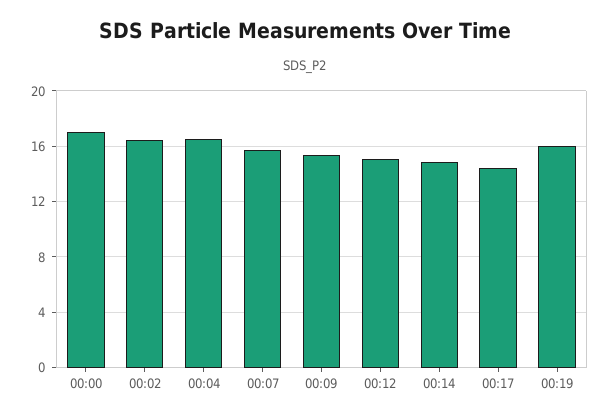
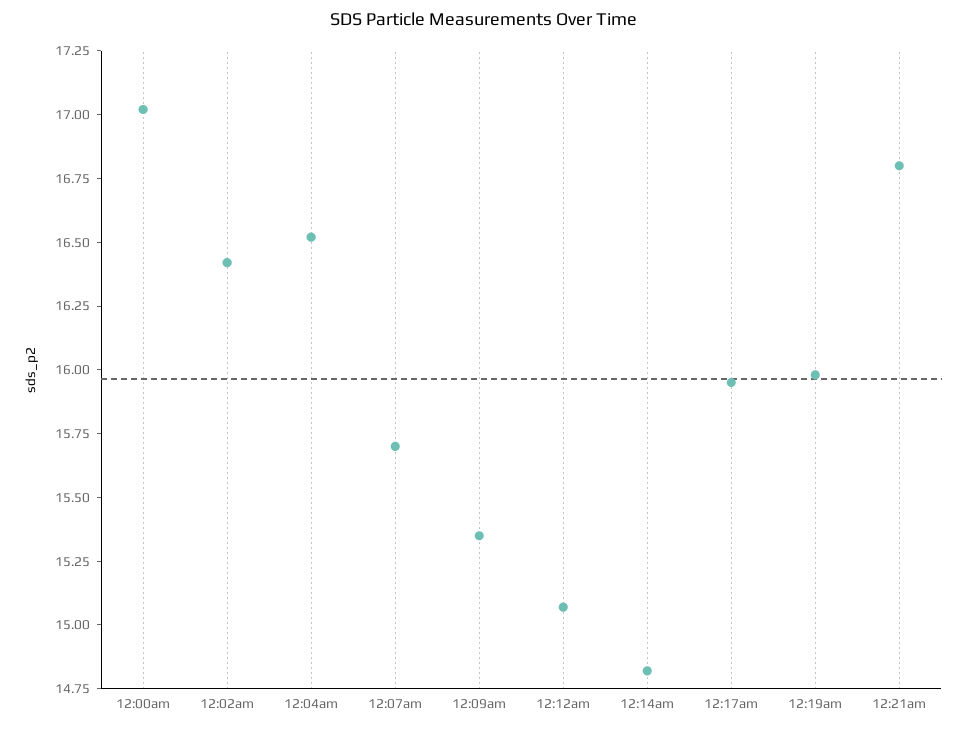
00:17: 14.5 -> 15.95
12:21am: none -> 16.8

